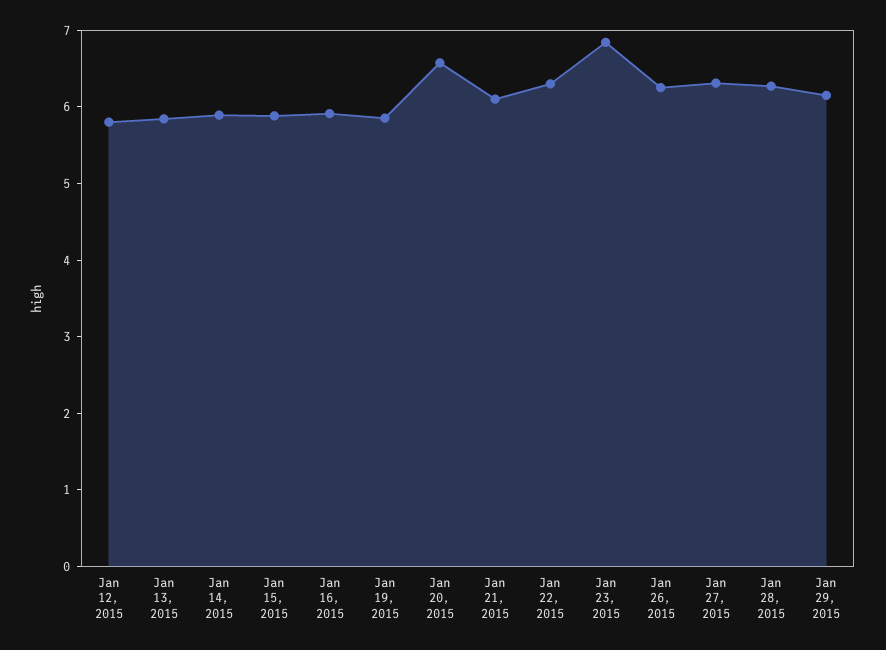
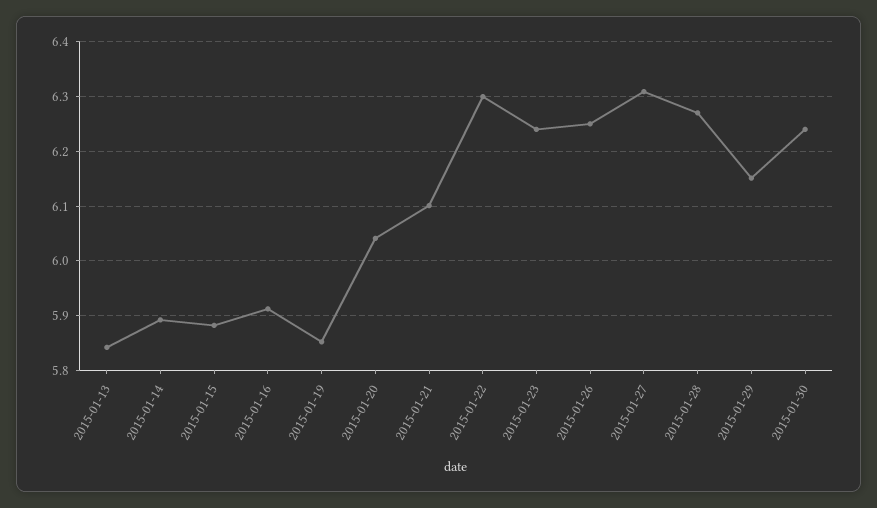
Jan 12, 2015: 5.8 -> none
Jan 20, 2015: 6.6 -> 6.04
Jan 23, 2015: 6.8 -> 6.24
2015-01-30: none -> 6.24

